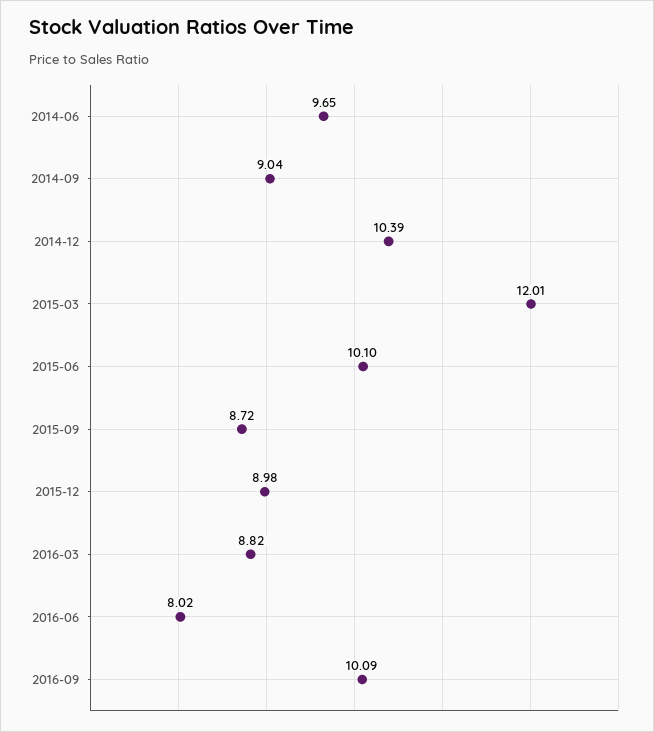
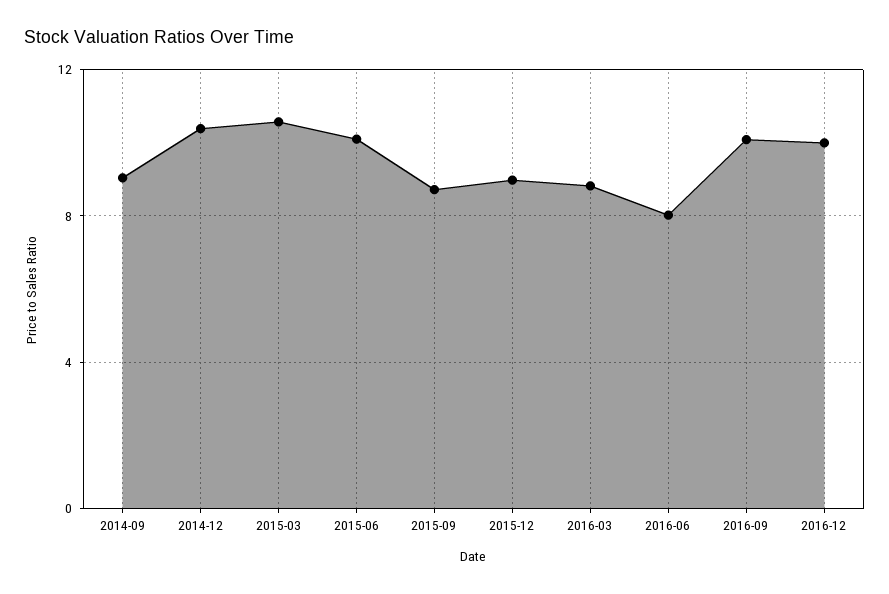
2014-06: 9.65 -> none
2015-03: 12.01 -> 10.5
2016-12: none -> 10

